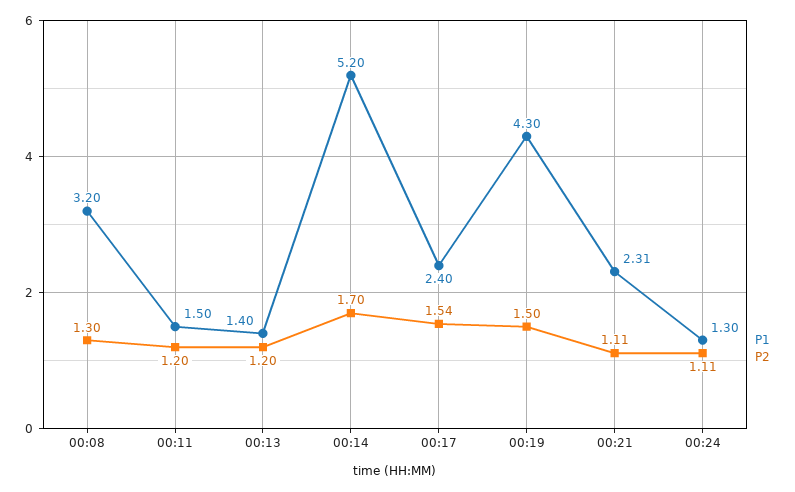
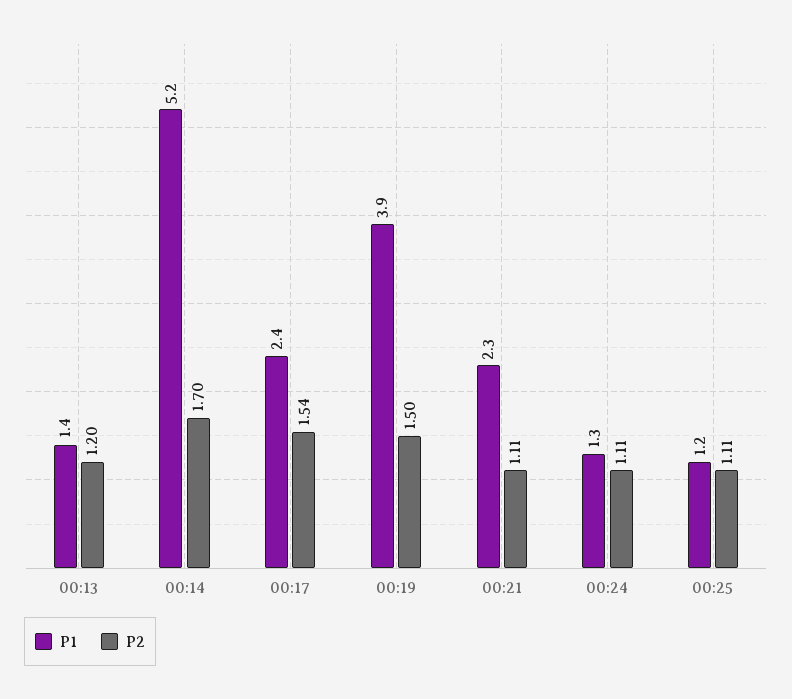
P1, 00:08: 3.2 -> none
P2, 00:08: 1.3 -> none
P1, 00:11: 1.5 -> none
P2, 00:11: 1.2 -> none
P1, 00:19: 4.3 -> 3.9
P1, 00:25: none -> 1.2
P2, 00:25: none -> 1.11

